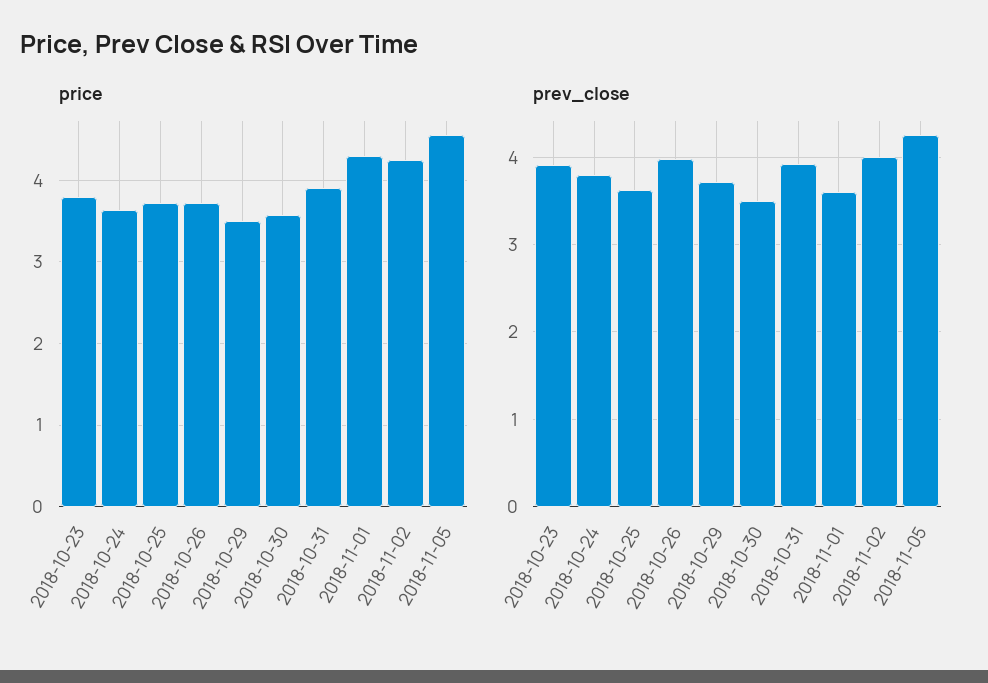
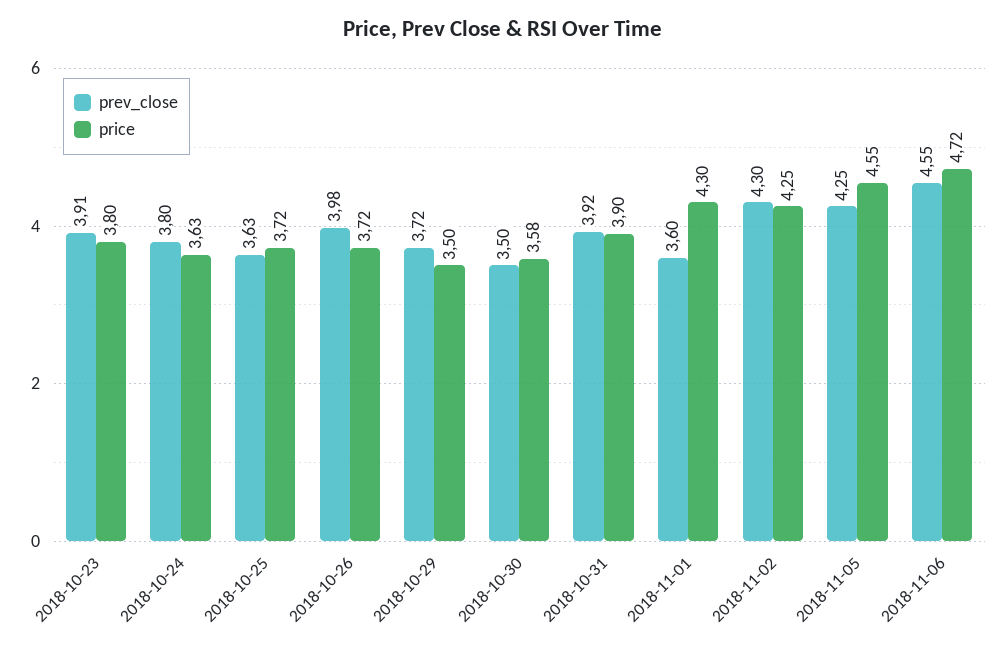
prev_close, 2018-11-02: 4 -> 4.3
prev_close, 2018-11-06: none -> 4.55
price, 2018-11-06: none -> 4.72

